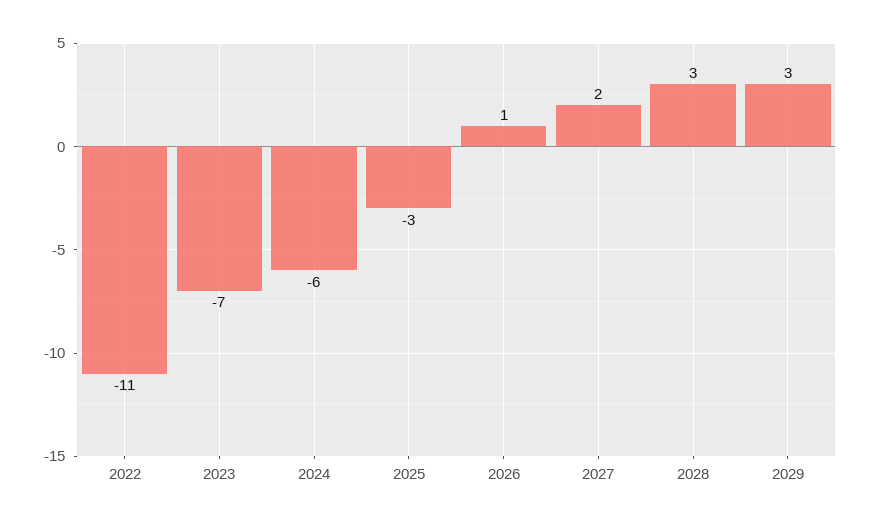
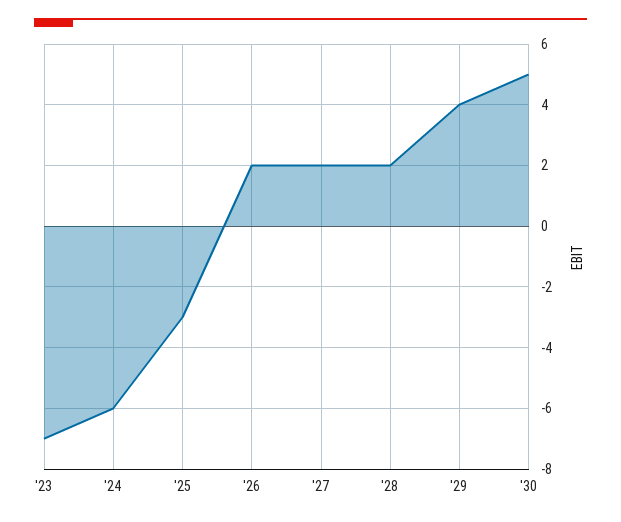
2022: -11 -> none
2026: 1 -> 2
2028: 3 -> 2
2029: 3 -> 4
'30: none -> 5

